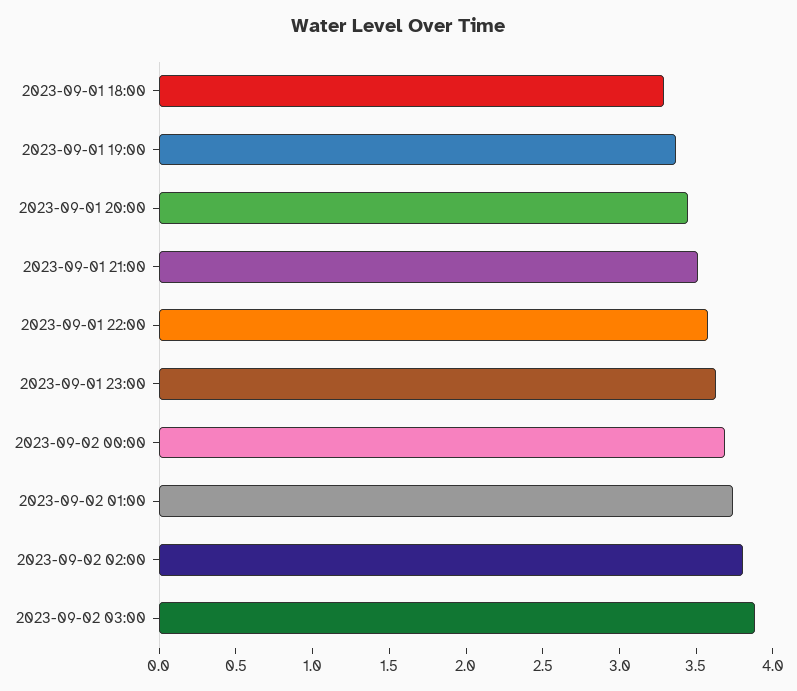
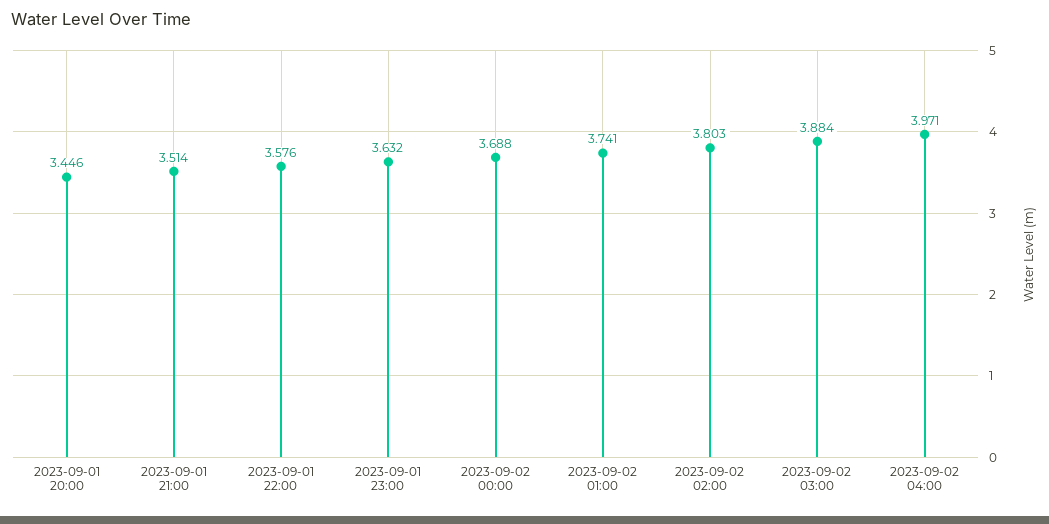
2023-09-01 18:00: 3.3 -> none
2023-09-01 19:00: 3.4 -> none
2023-09-02 04:00: none -> 3.971

